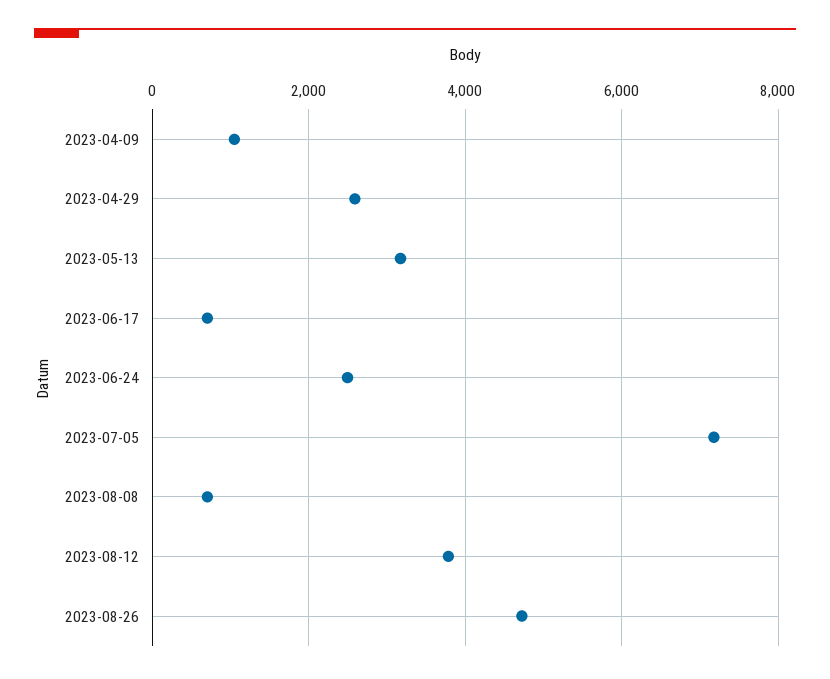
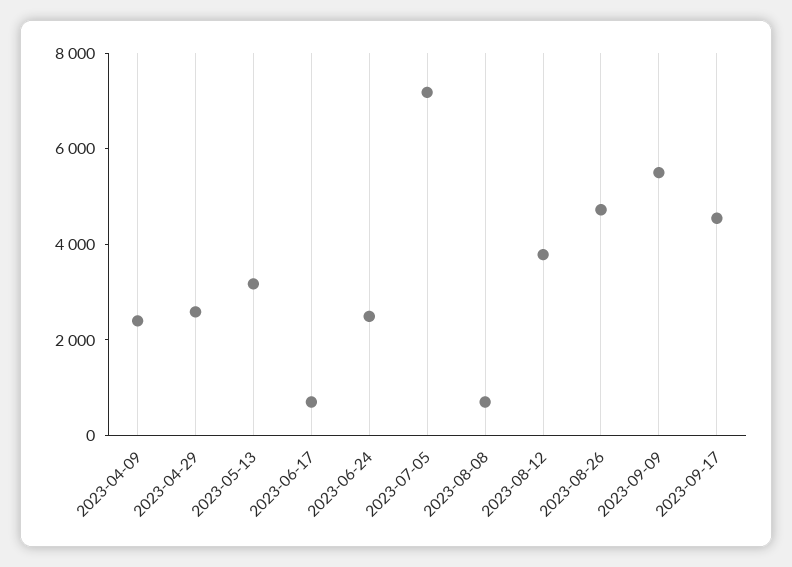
2023-04-09: 1000 -> 2500
2023-09-09: none -> 5500
2023-09-17: none -> 4500

